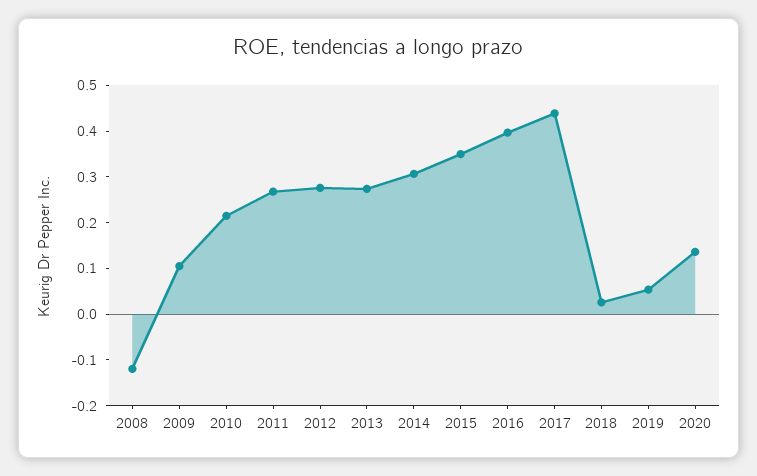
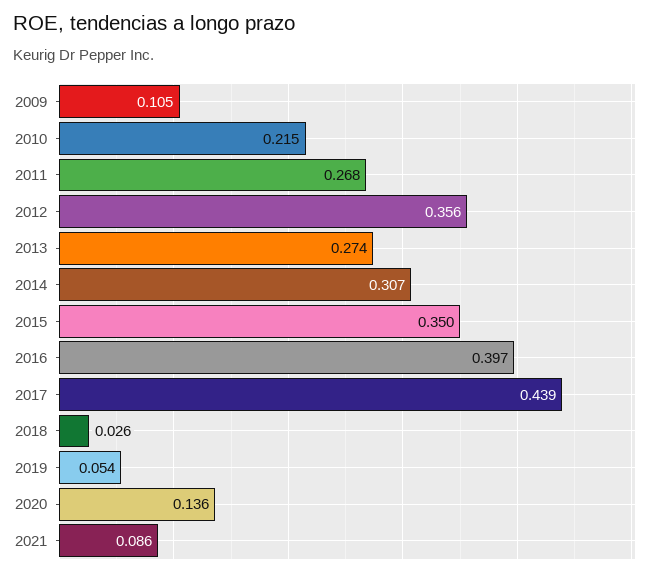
2008: -0.12 -> none
2012: 0.28 -> 0.356
2021: none -> 0.086

